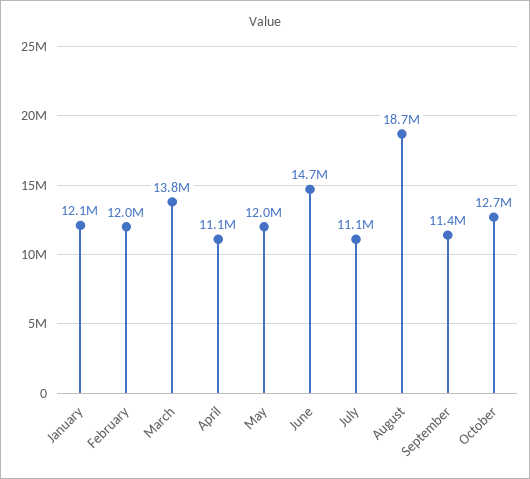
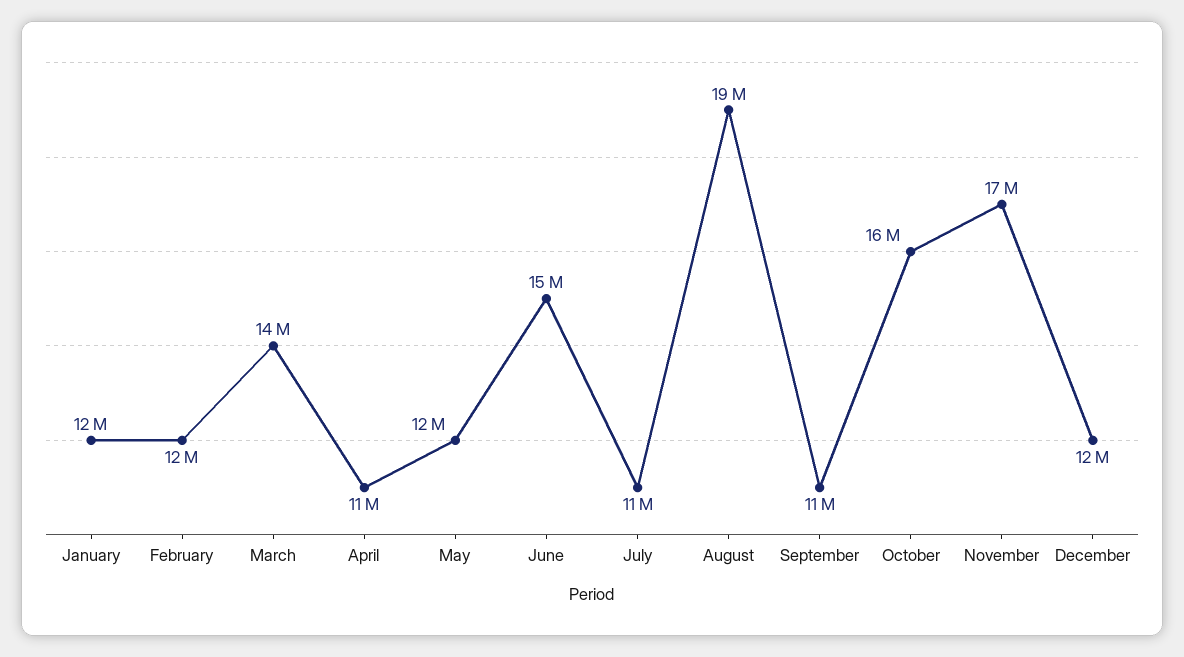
October: 12700000 -> 16000000
November: none -> 17000000
December: none -> 12000000

